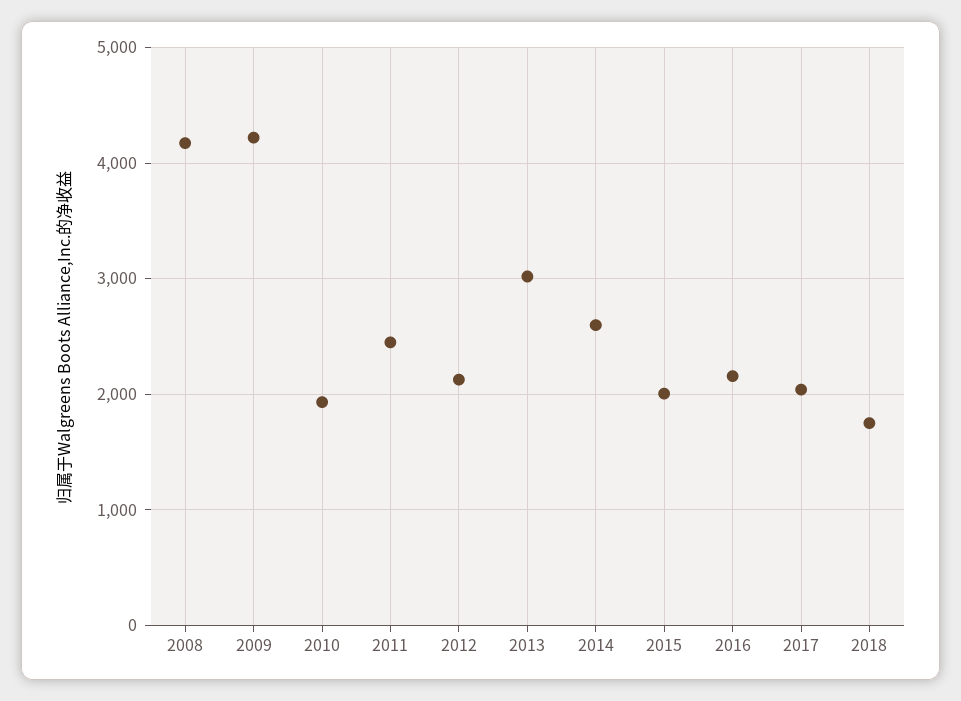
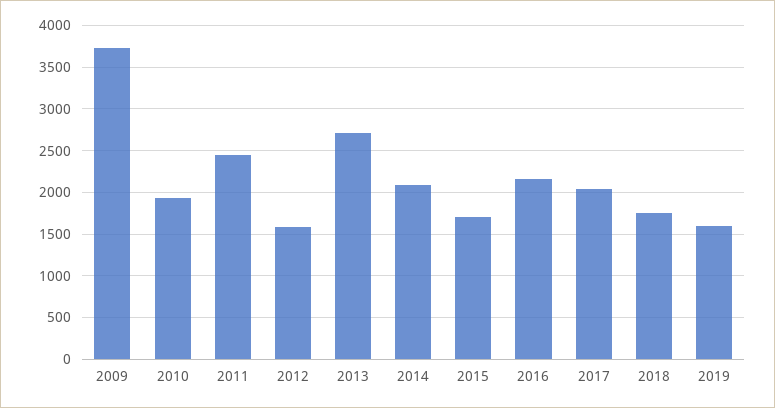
2008: 4200 -> none
2009: 4200 -> 3700
2012: 2100 -> 1600
2013: 3000 -> 2700
2014: 2600 -> 2100
2015: 2000 -> 1700
2019: none -> 1600

